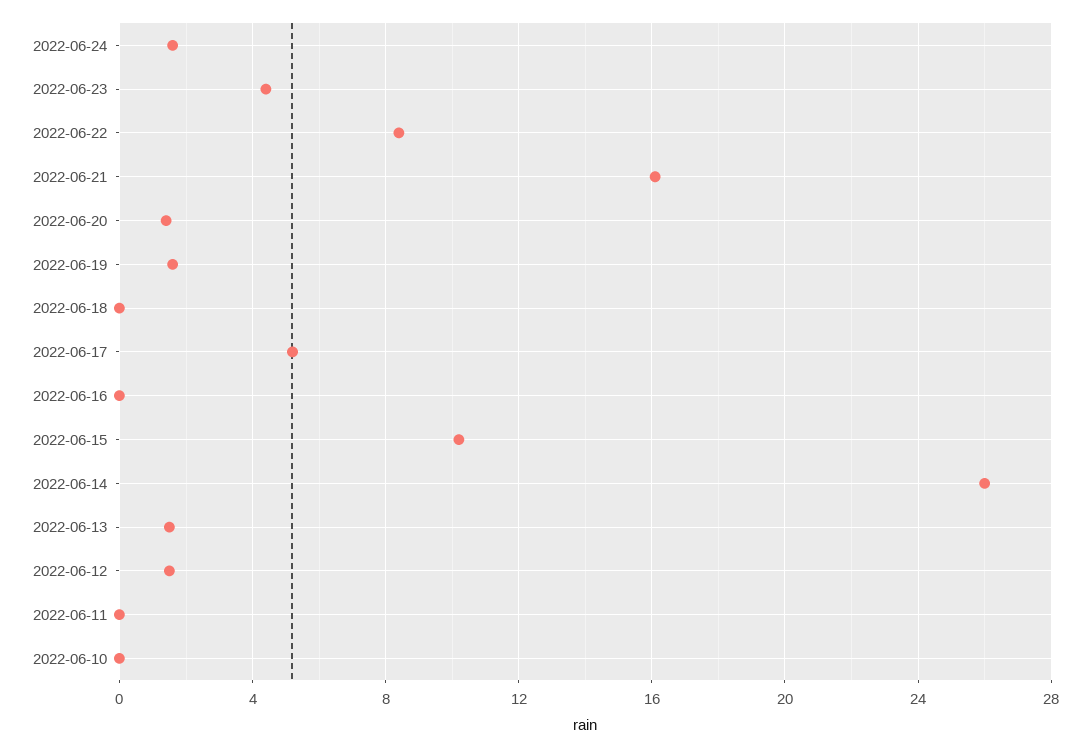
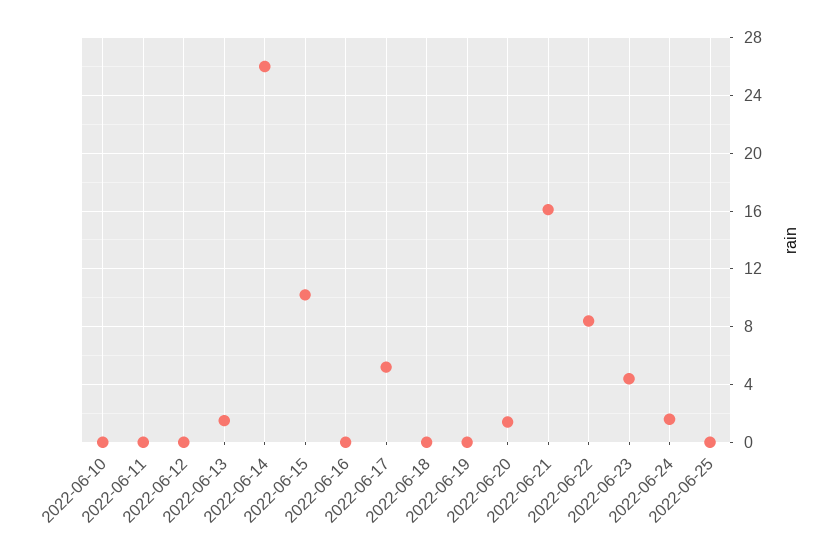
2022-06-19: 1.5 -> 0
2022-06-12: 1.5 -> 0
2022-06-25: none -> 0

